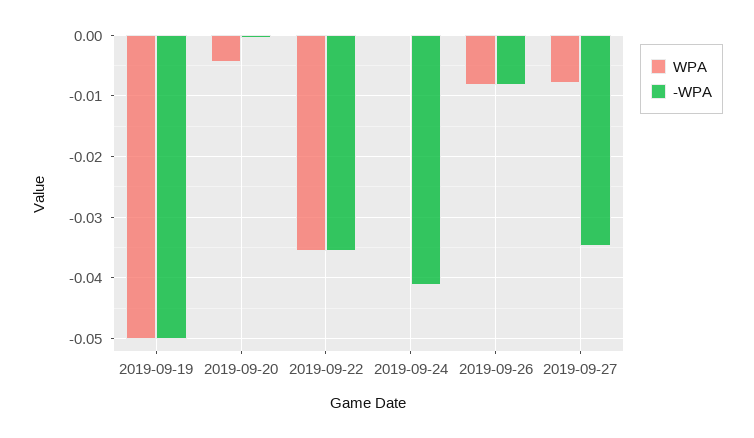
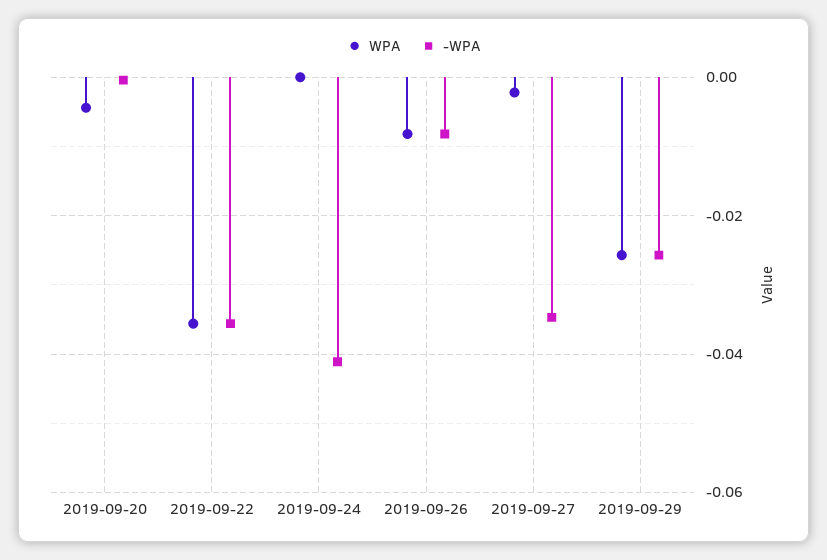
WPA, 2019-09-19: -0.05 -> none
-WPA, 2019-09-19: -0.05 -> none
WPA, 2019-09-27: -0.008 -> -0.002
WPA, 2019-09-29: none -> -0.026
-WPA, 2019-09-29: none -> -0.026

